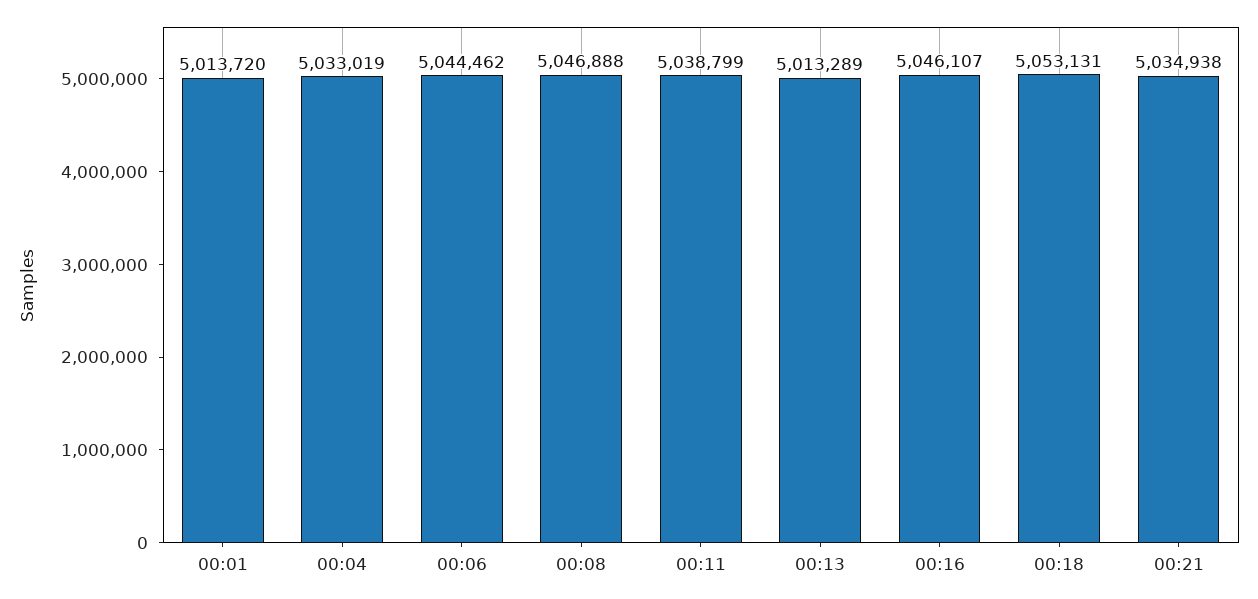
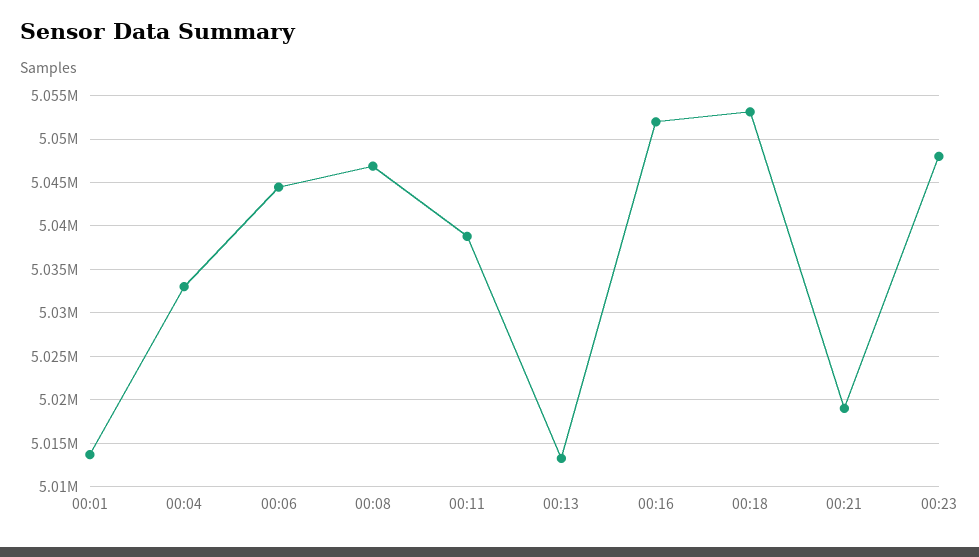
00:16: 5046107 -> 5052000
00:21: 5034938 -> 5019000
00:23: none -> 5048000

